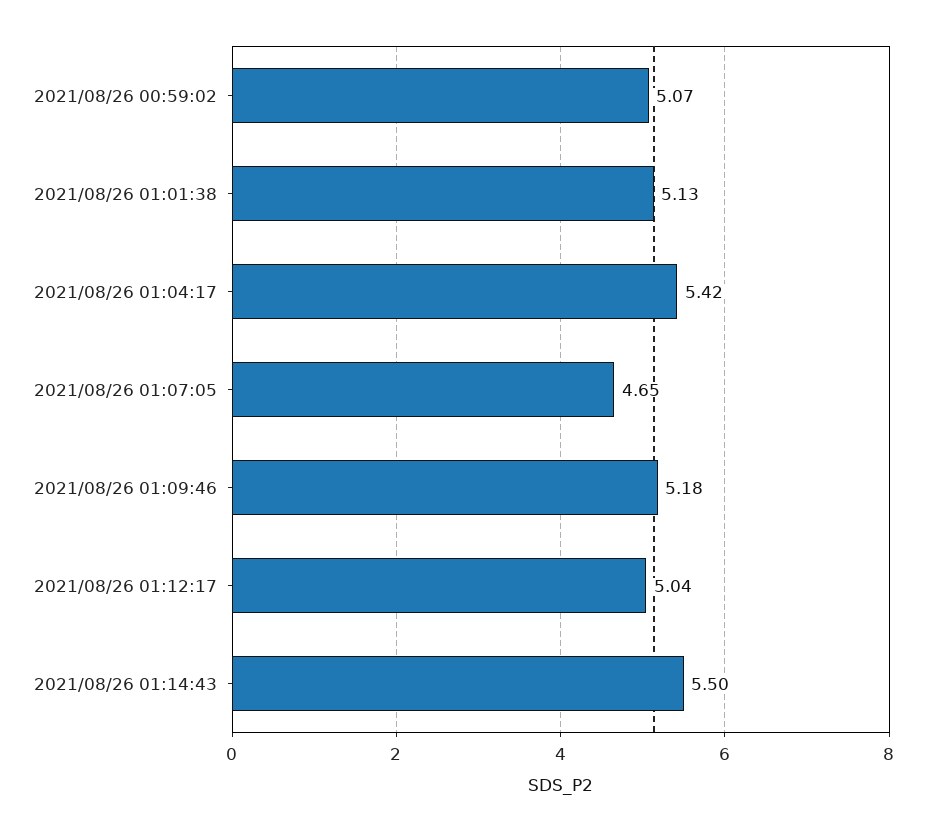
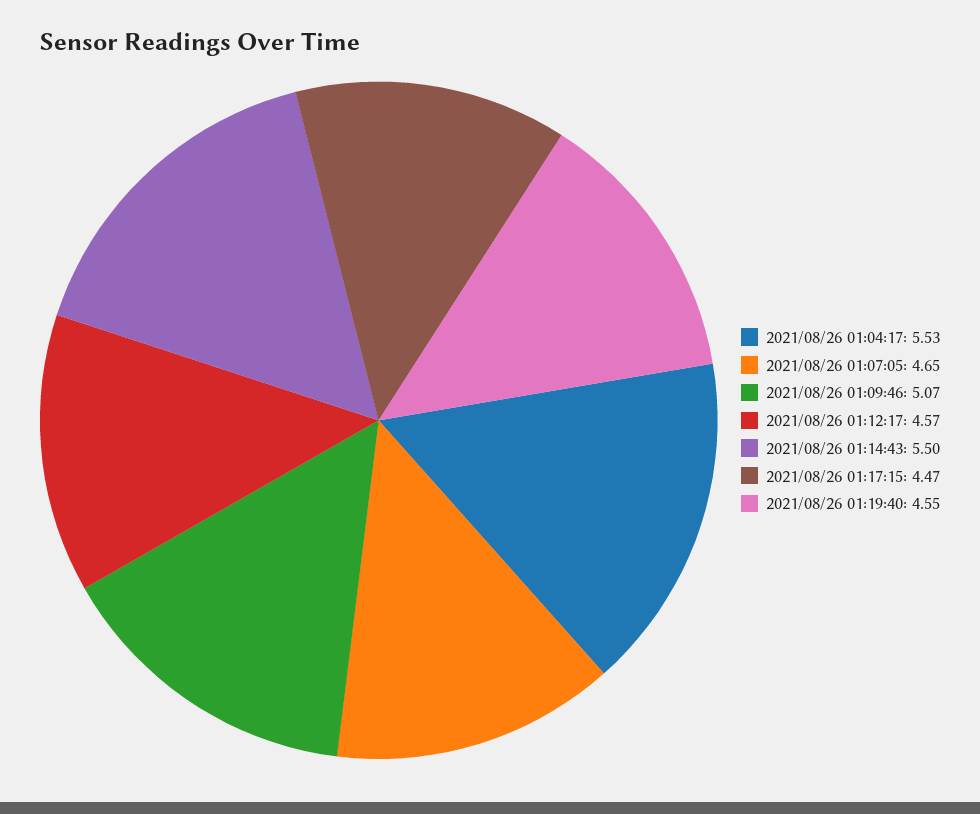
2021/08/26 00:59:02: 5.07 -> none
2021/08/26 01:01:38: 5.13 -> none
2021/08/26 01:04:17: 5.42 -> 5.53
2021/08/26 01:09:46: 5.18 -> 5.07
2021/08/26 01:12:17: 5.04 -> 4.57
2021/08/26 01:17:15: none -> 4.47
2021/08/26 01:19:40: none -> 4.55

